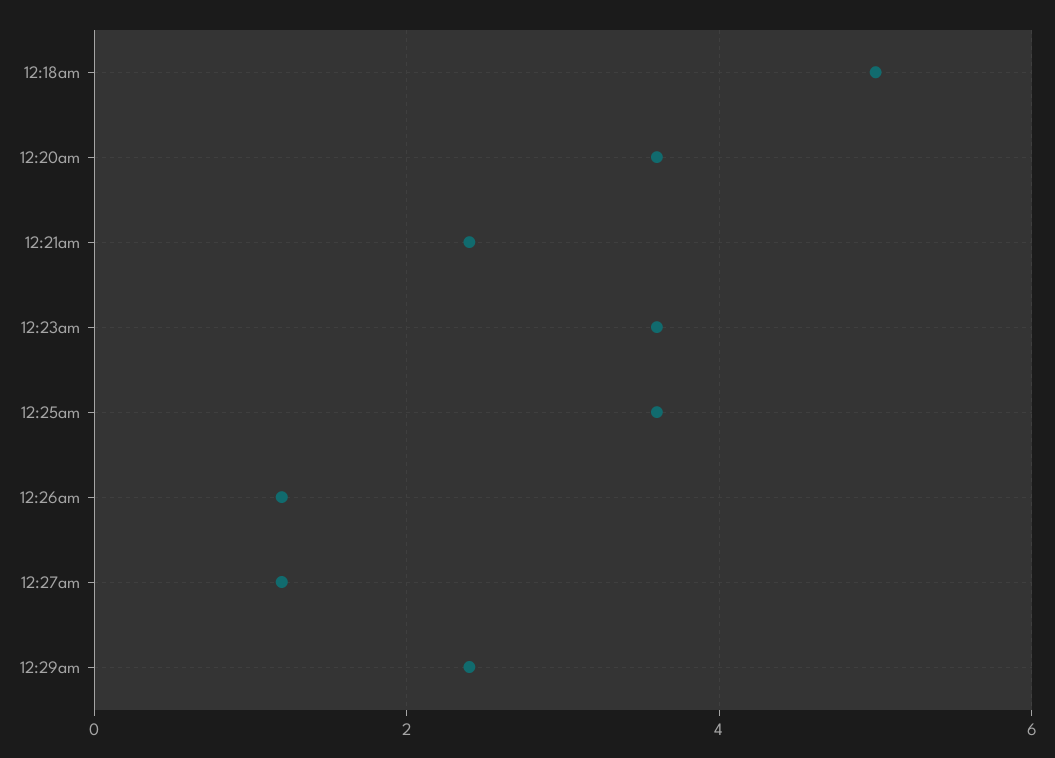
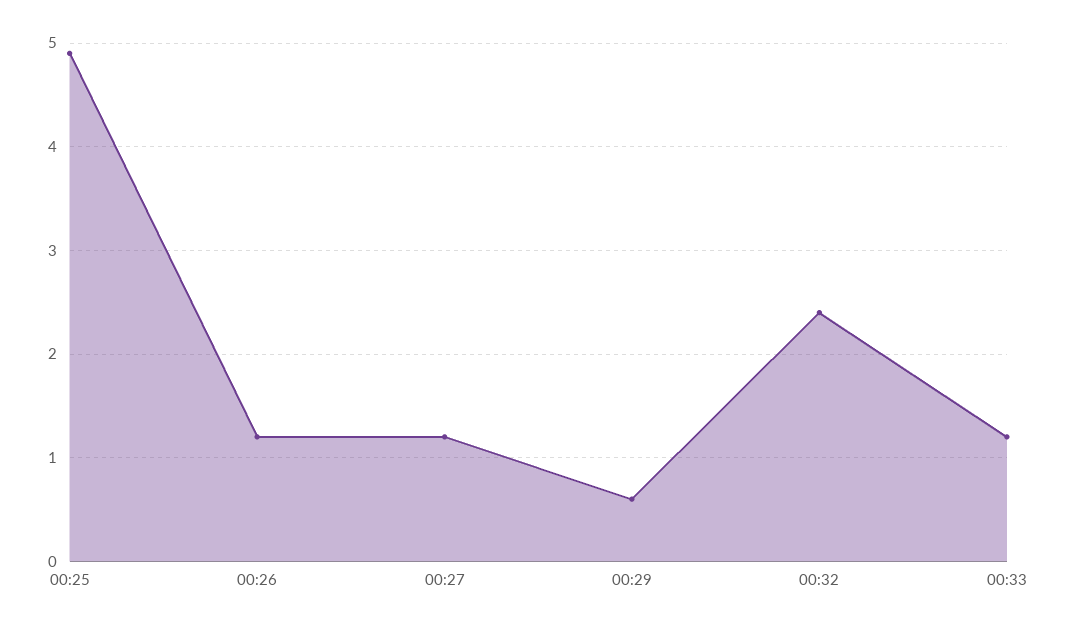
12:18am: 5 -> none
12:20am: 3.5 -> none
12:21am: 2.5 -> none
12:23am: 3.5 -> none
12:25am: 3.5 -> 4.9
12:29am: 2.5 -> 0.6
00:32: none -> 2.4
00:33: none -> 1.2

